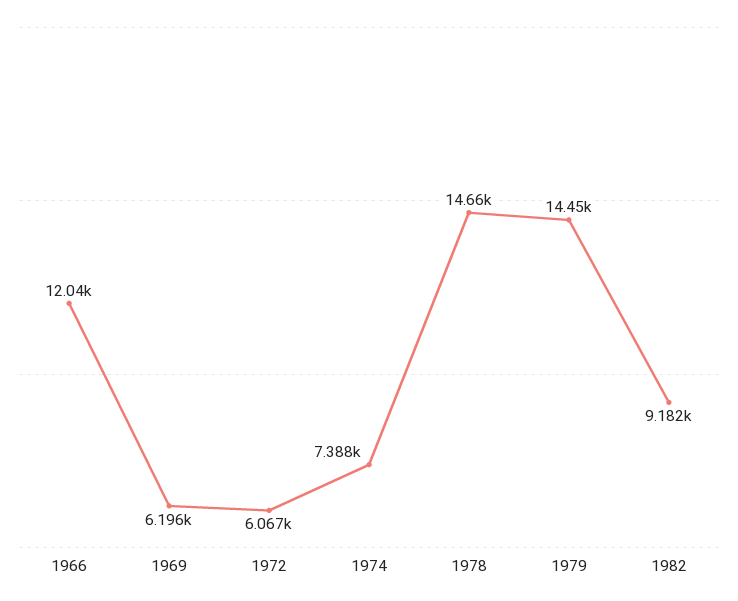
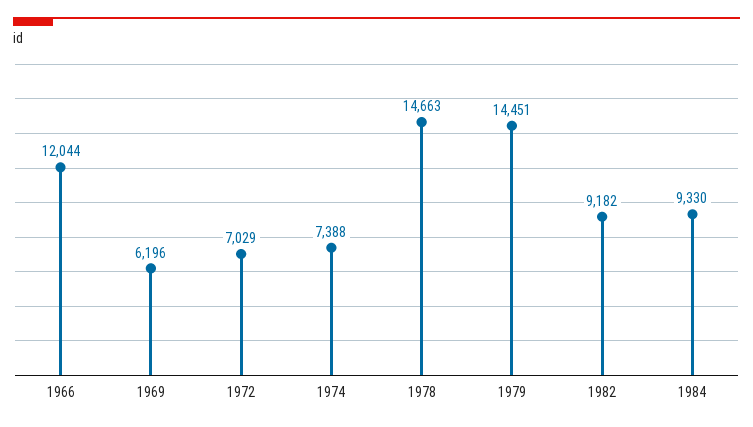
1972: 6067 -> 7029
1984: none -> 9330

